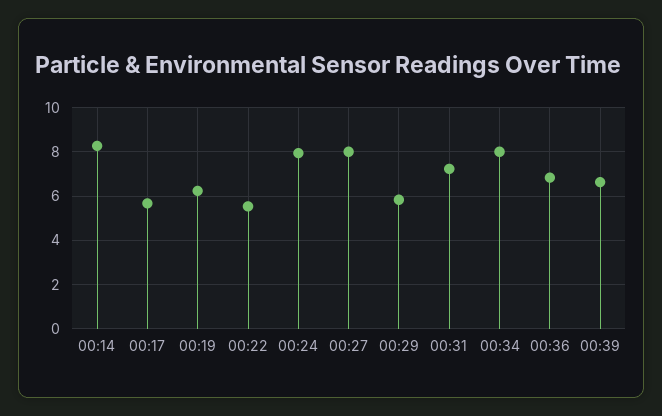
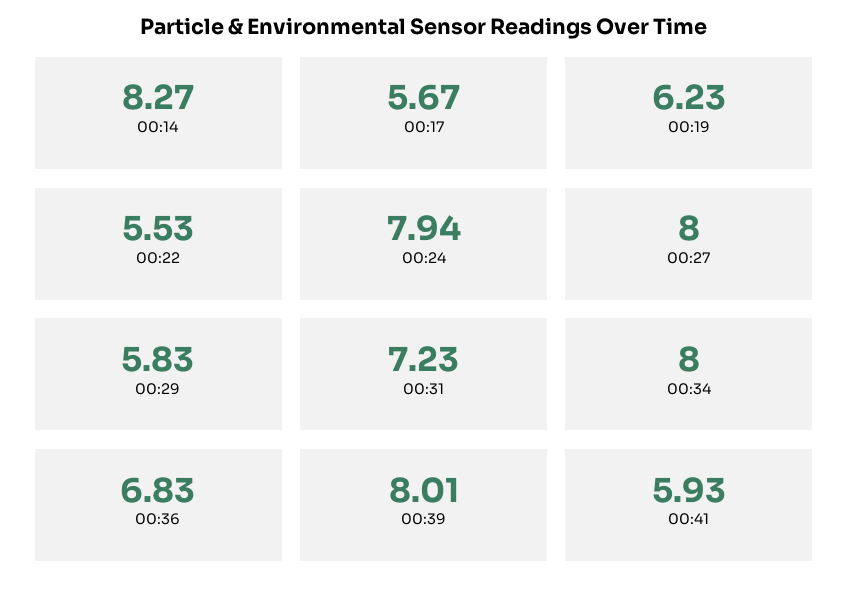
00:39: 6.5 -> 8.01
00:41: none -> 5.93

